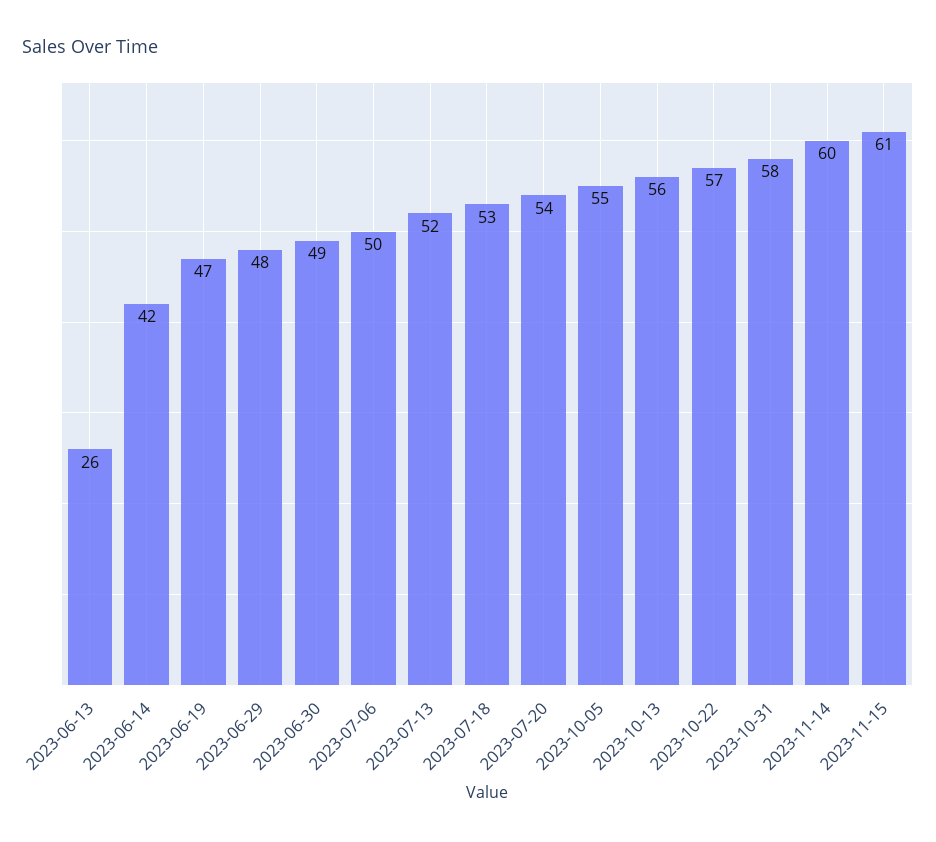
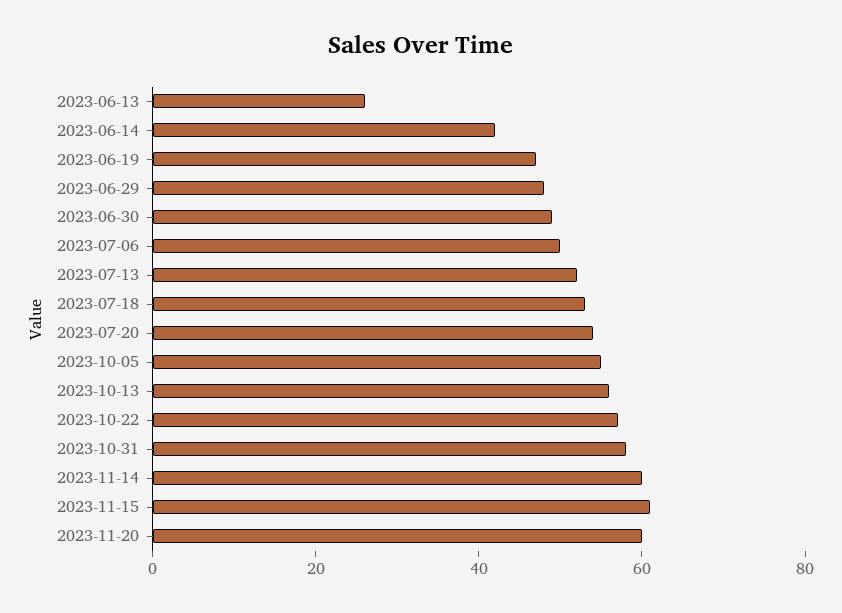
2023-11-20: none -> 60

